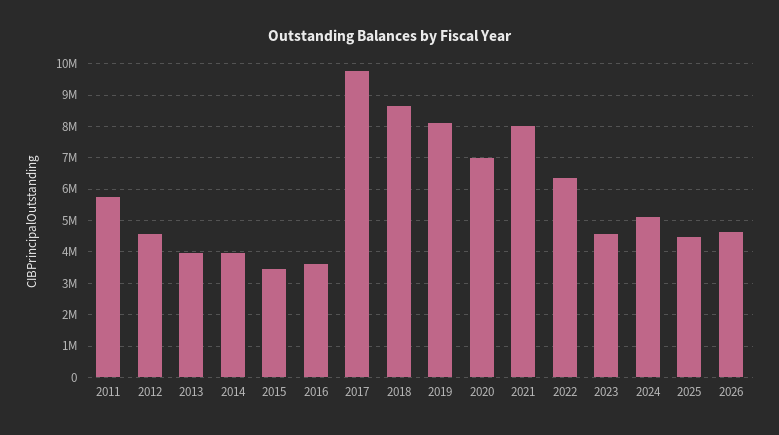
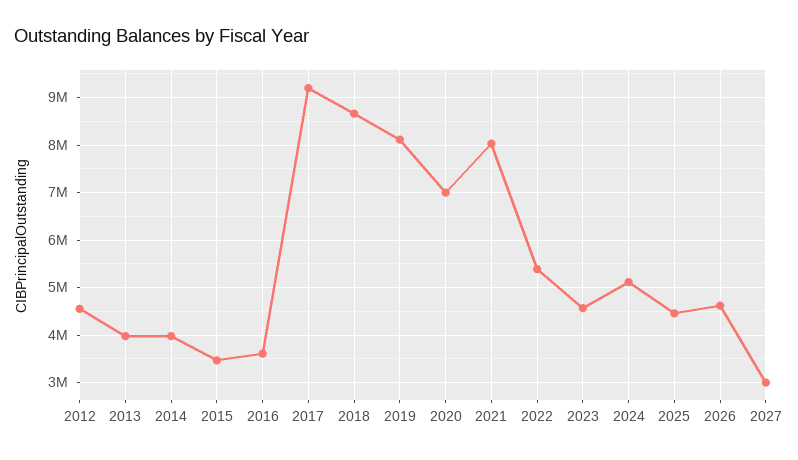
2011: 5800000 -> none
2017: 9800000 -> 9200000
2022: 6400000 -> 5400000
2027: none -> 3000000

